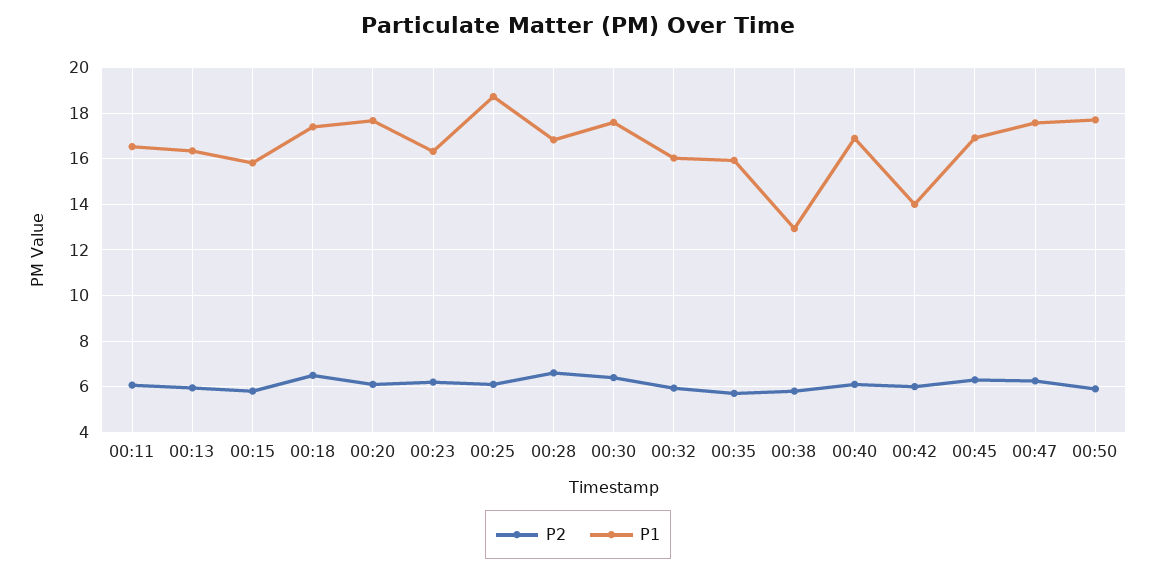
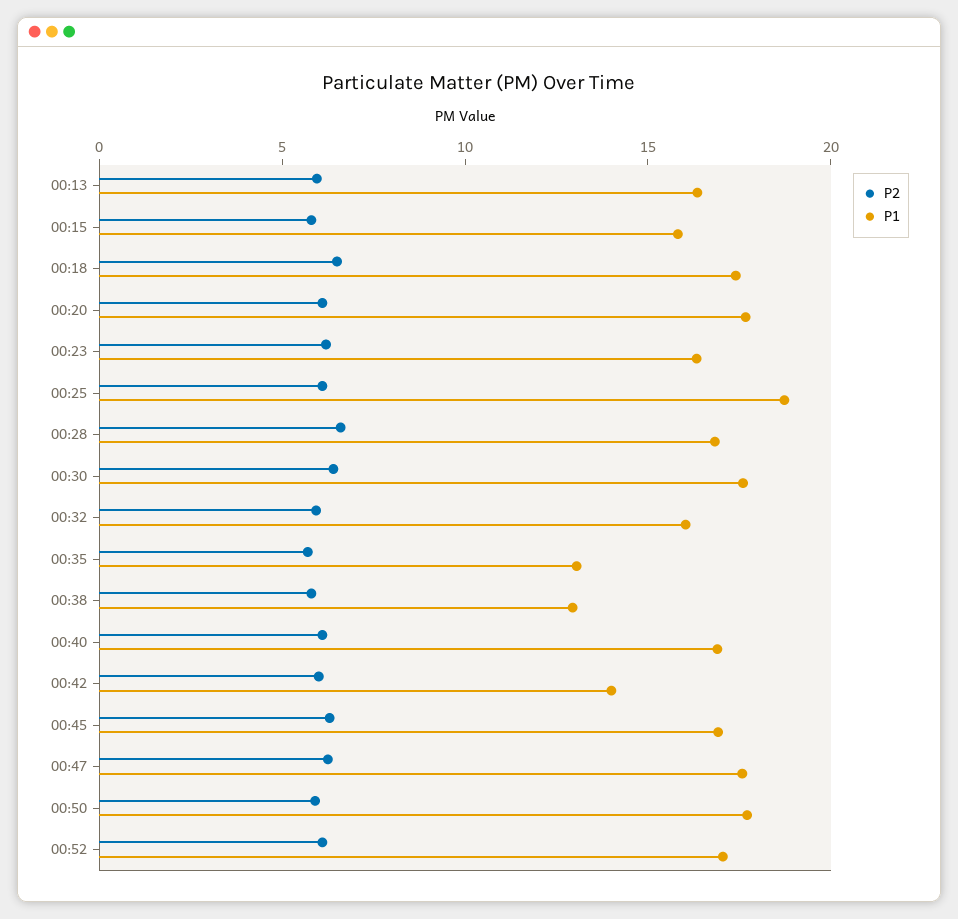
P2, 00:11: 6 -> none
P1, 00:11: 16.5 -> none
P1, 00:35: 16 -> 13
P2, 00:52: none -> 6
P1, 00:52: none -> 17

